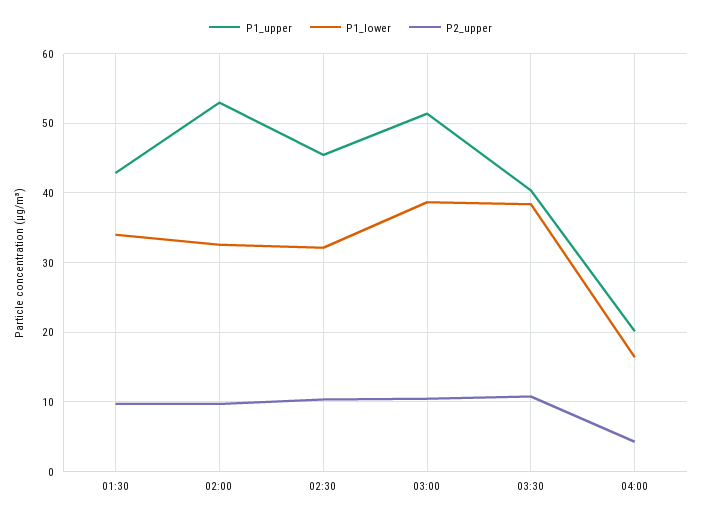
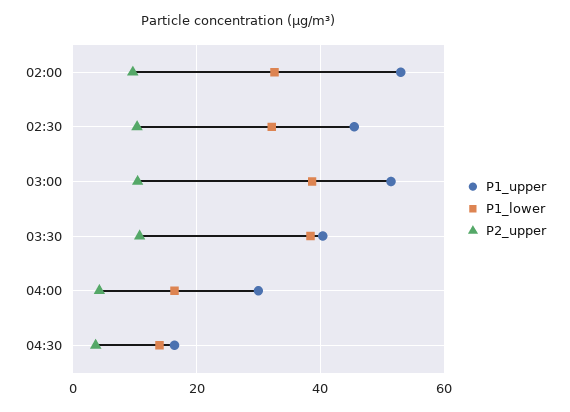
P1_upper, 01:30: 43 -> none
P1_lower, 01:30: 34 -> none
P2_upper, 01:30: 10 -> none
P1_upper, 04:00: 20 -> 30
P1_upper, 04:30: none -> 16
P1_lower, 04:30: none -> 14
P2_upper, 04:30: none -> 4

